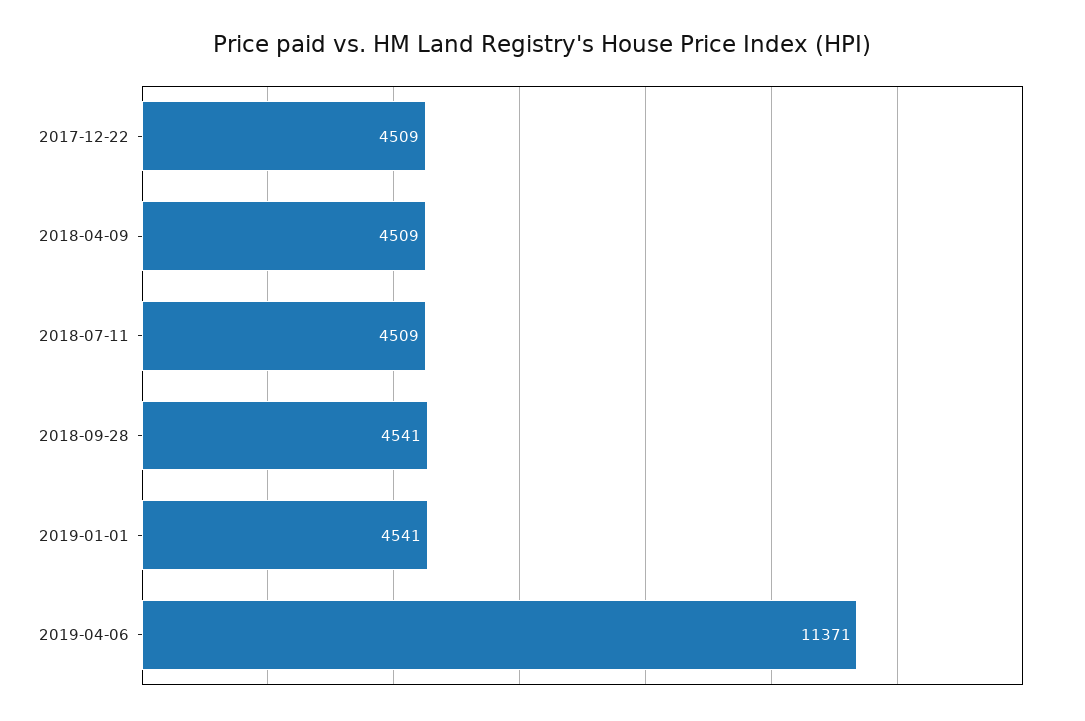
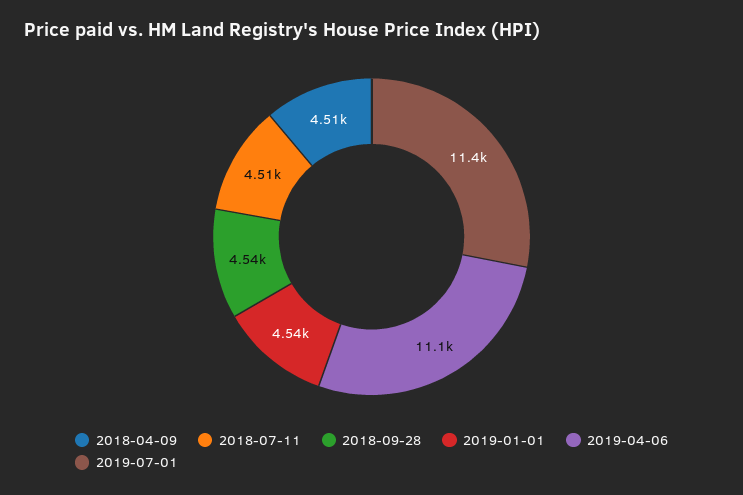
2017-12-22: 4509 -> none
2019-04-06: 11371 -> 11100
2019-07-01: none -> 11400

